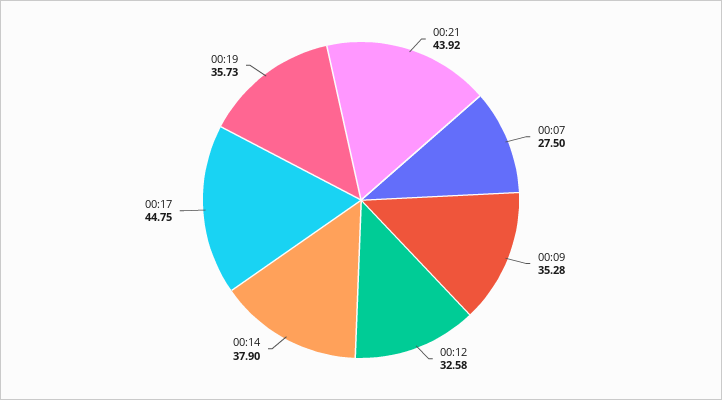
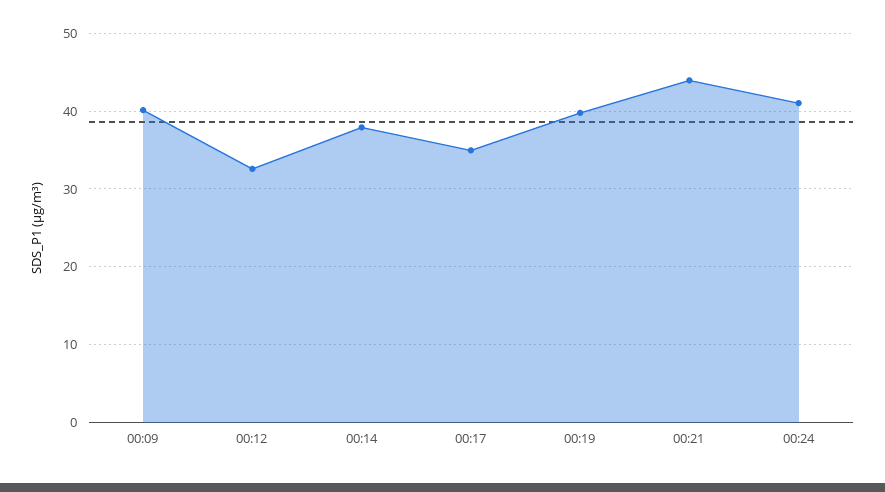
00:07: 27.5 -> none
00:09: 35.28 -> 40
00:17: 44.75 -> 35
00:19: 35.73 -> 40
00:24: none -> 41

